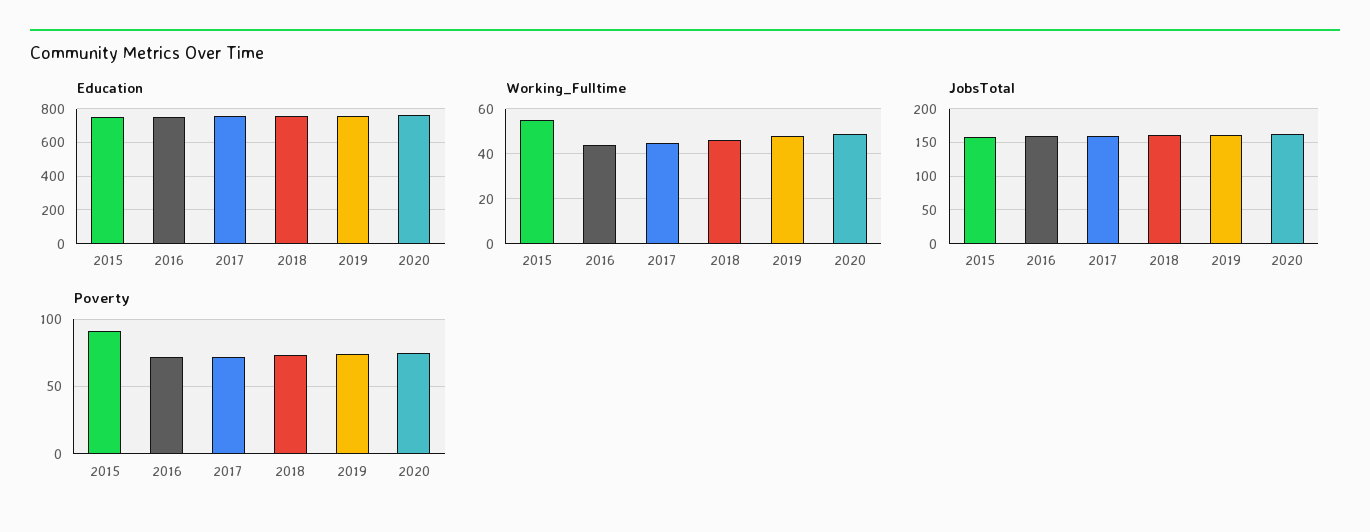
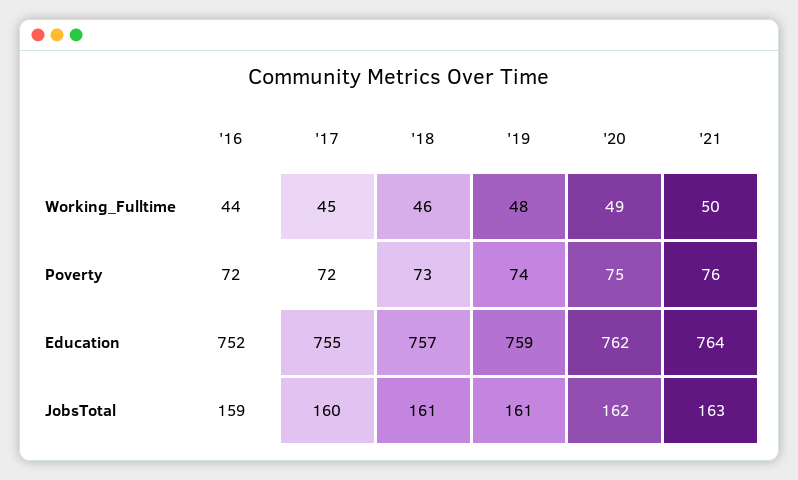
Education, 2015: 750 -> none
Working_Fulltime, 2015: 55 -> none
JobsTotal, 2015: 160 -> none
Poverty, 2015: 90 -> none
Working_Fulltime, '21: none -> 50
Poverty, '21: none -> 76
Education, '21: none -> 764
JobsTotal, '21: none -> 163

